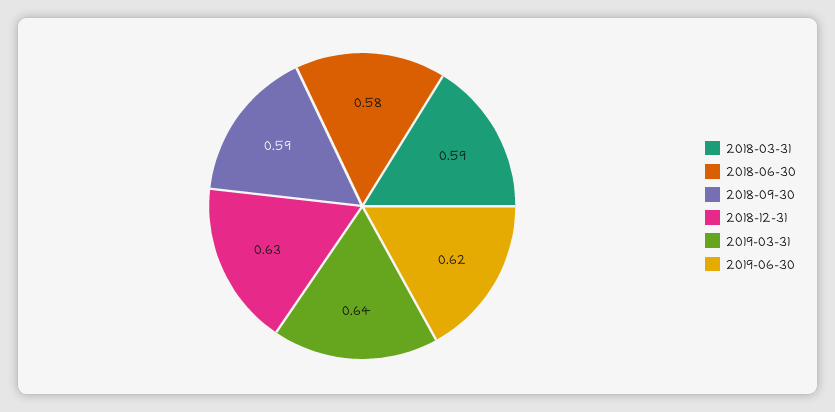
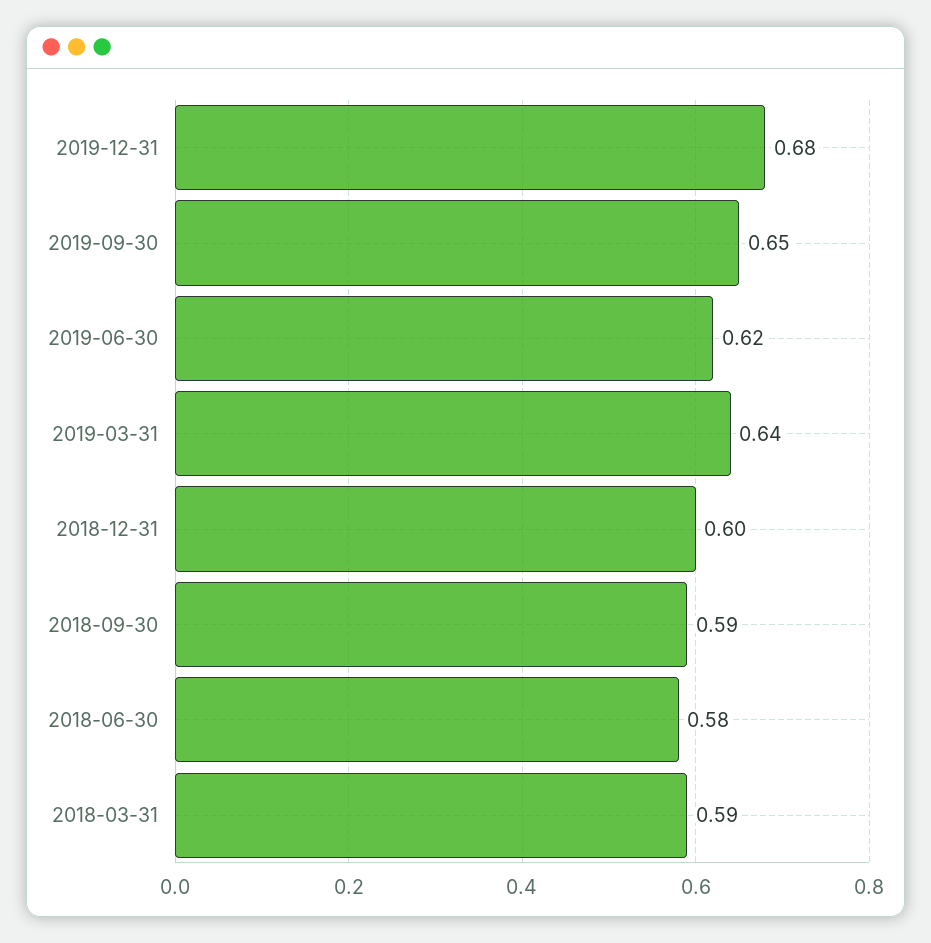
2018-12-31: 0.63 -> 0.6
2019-12-31: none -> 0.68
2019-09-30: none -> 0.65

